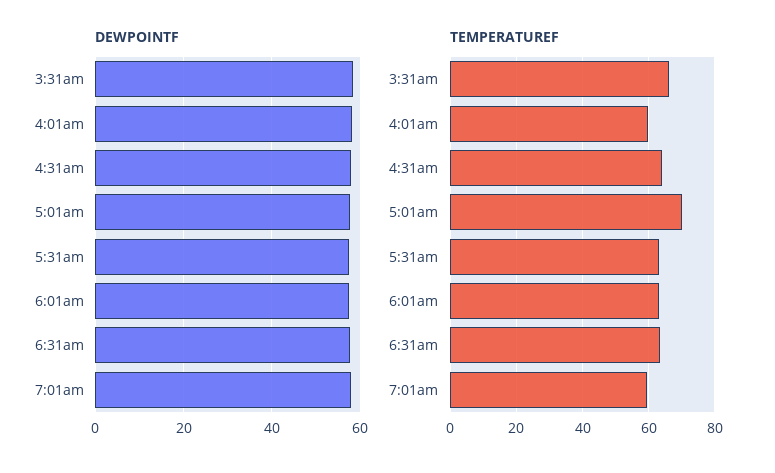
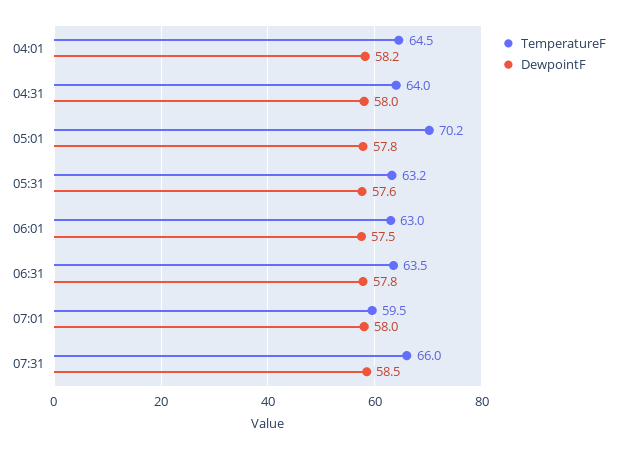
DEWPOINTF, 3:31am: 58 -> none
TEMPERATUREF, 3:31am: 66 -> none
TEMPERATUREF, 4:01am: 60 -> 64.5
TEMPERATUREF, 07:31: none -> 66
DEWPOINTF, 07:31: none -> 58.5

